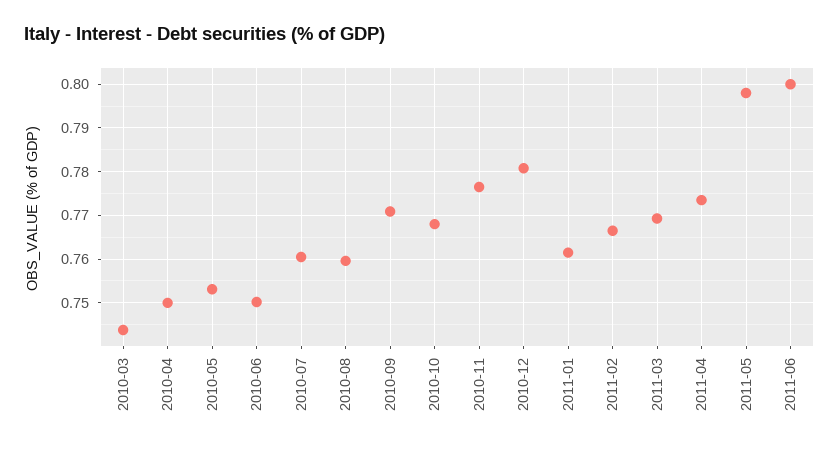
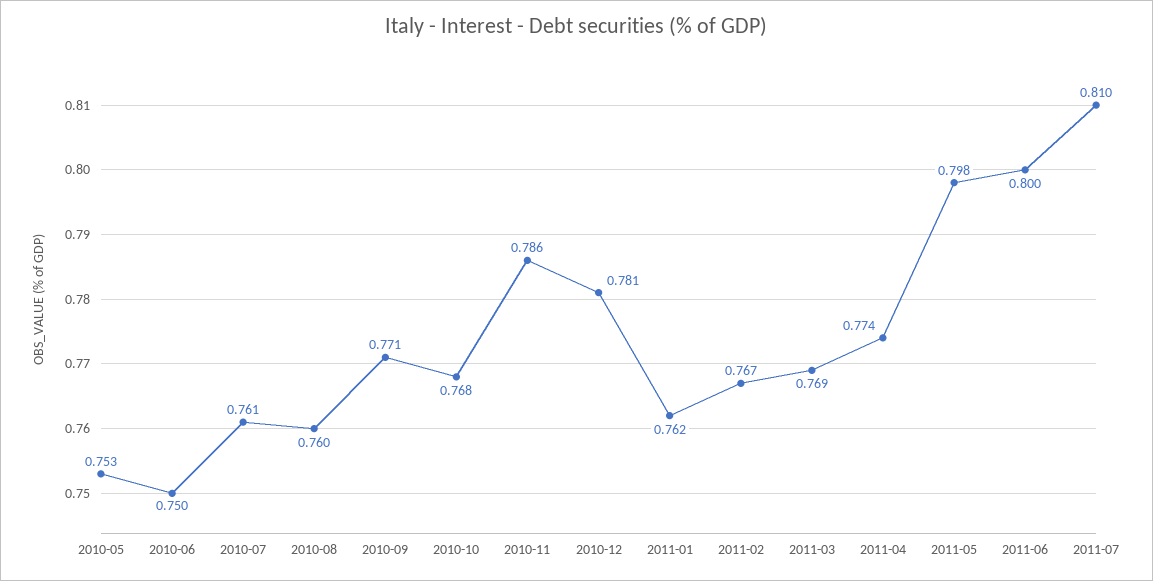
2010-03: 0.744 -> none
2010-04: 0.75 -> none
2010-11: 0.776 -> 0.786
2011-07: none -> 0.81

